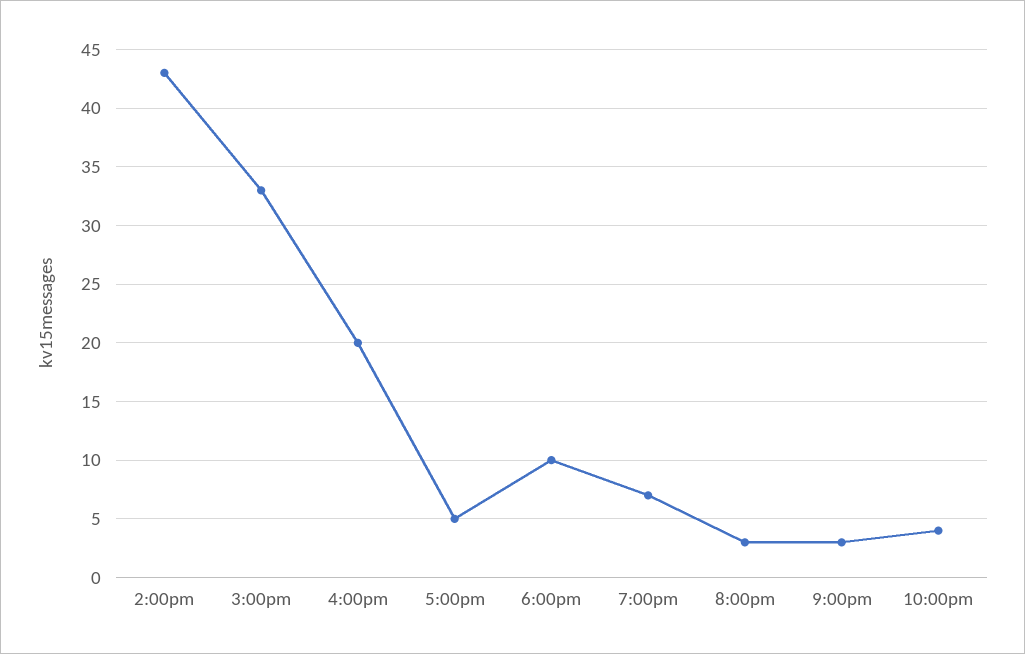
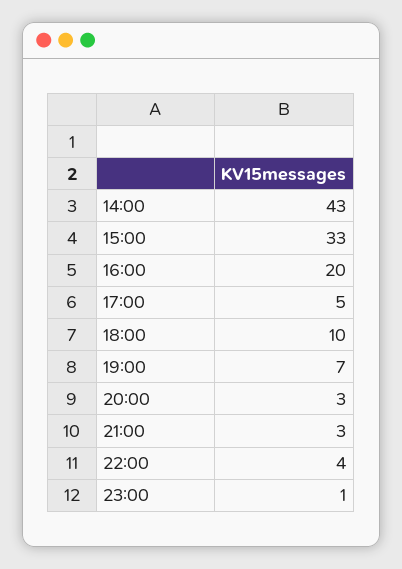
23:00: none -> 1

